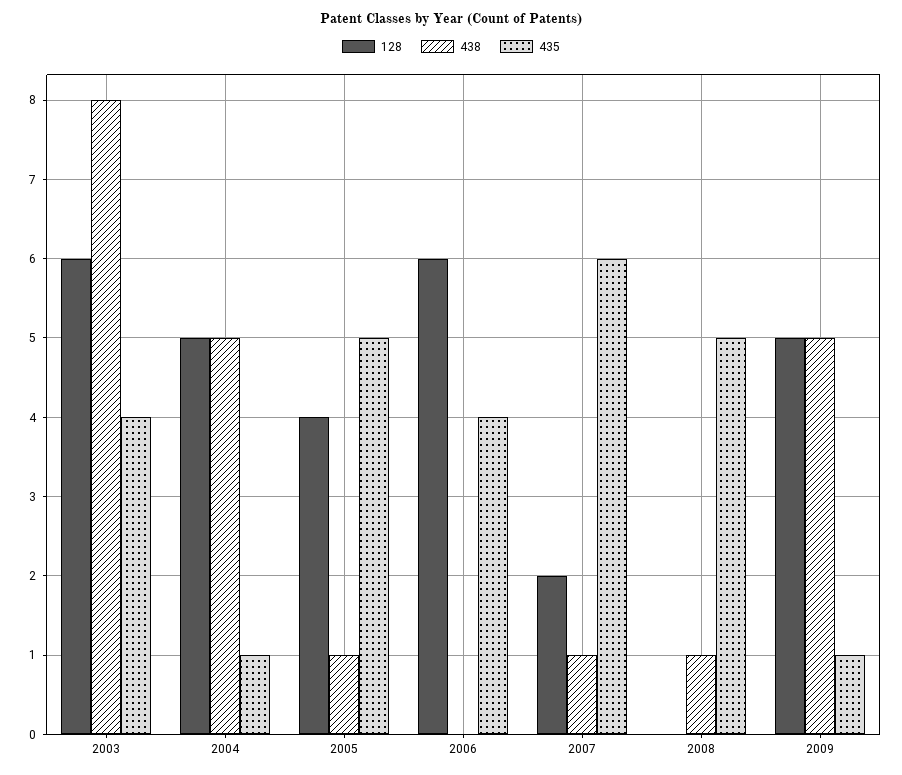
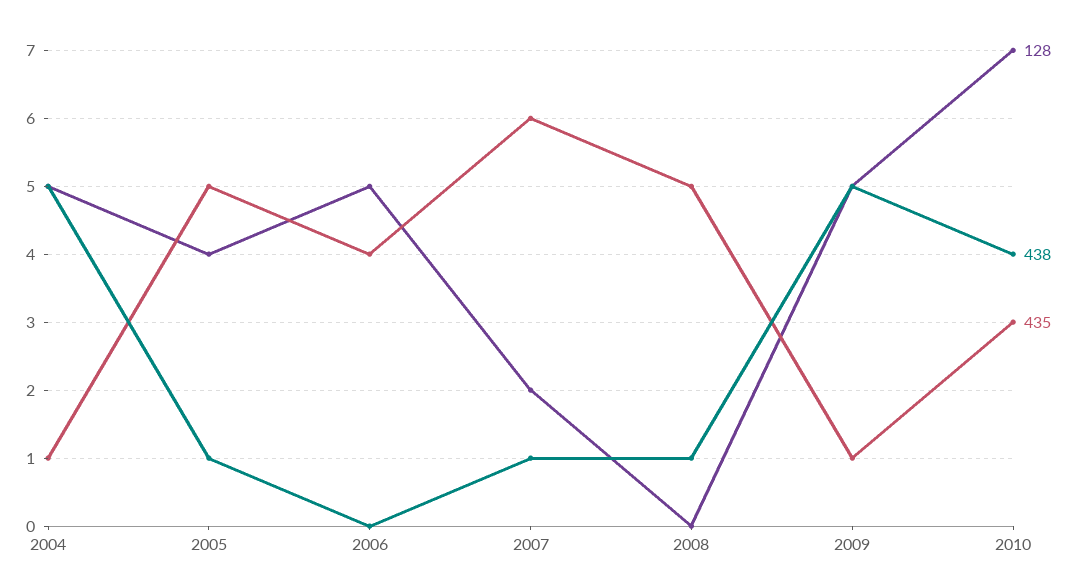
128, 2003: 6 -> none
438, 2003: 8 -> none
435, 2003: 4 -> none
128, 2006: 6 -> 5
128, 2010: none -> 7
438, 2010: none -> 4
435, 2010: none -> 3

